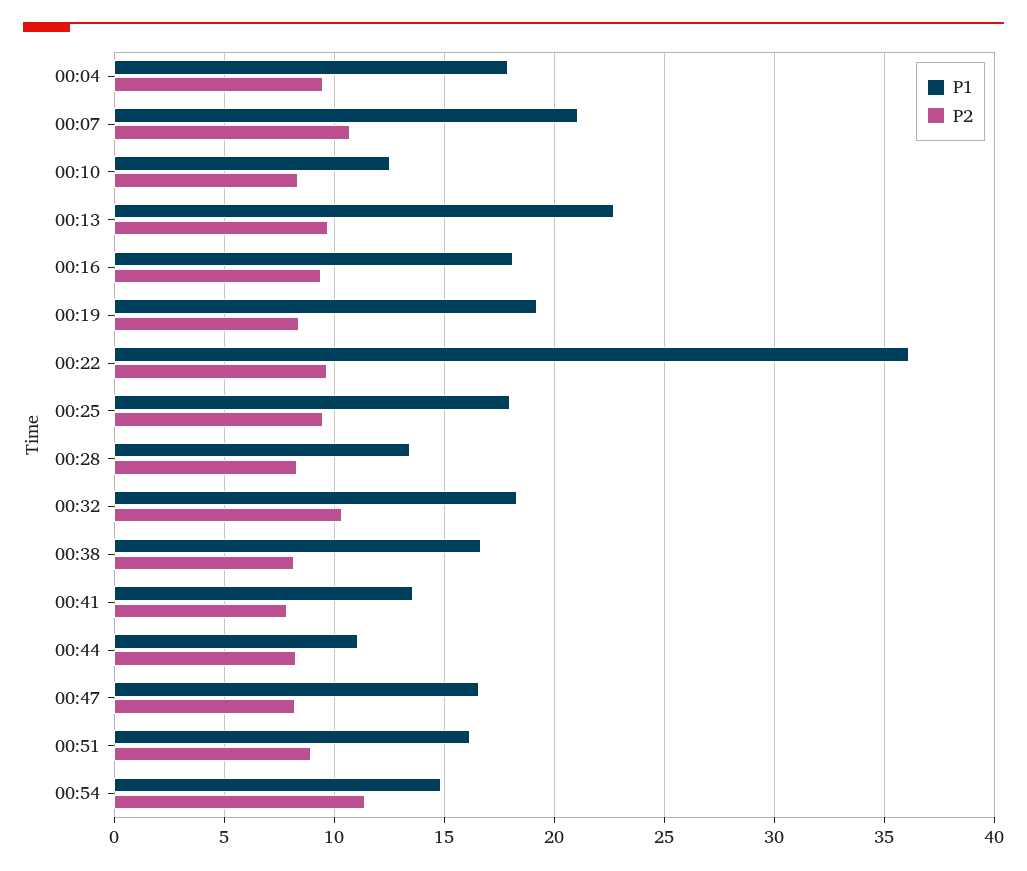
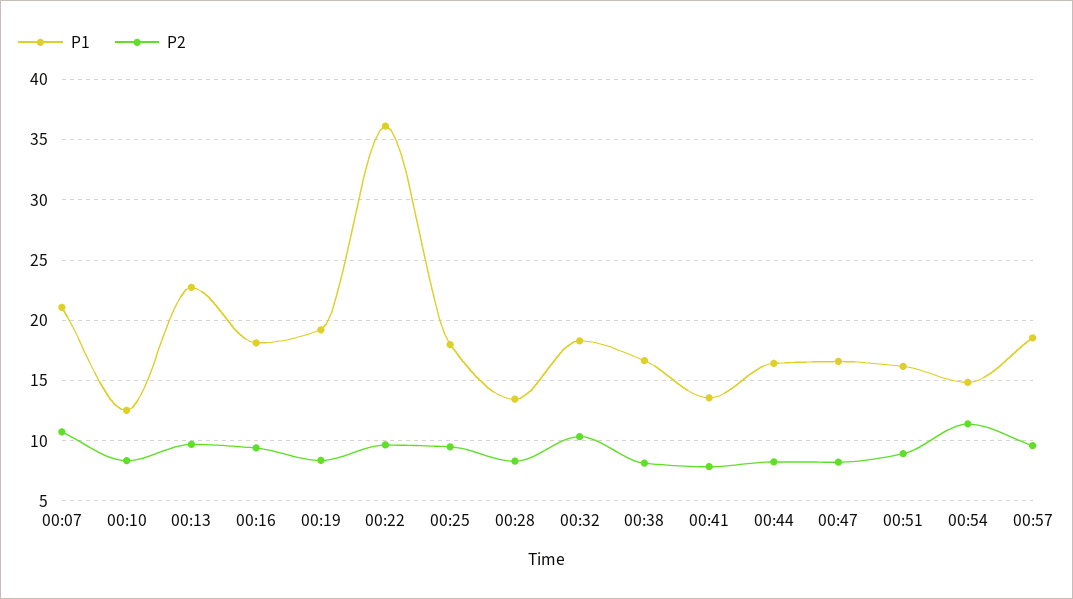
P1, 00:04: 18 -> none
P2, 00:04: 9.5 -> none
P1, 00:44: 11 -> 16.5
P1, 00:57: none -> 18.5
P2, 00:57: none -> 9.5

